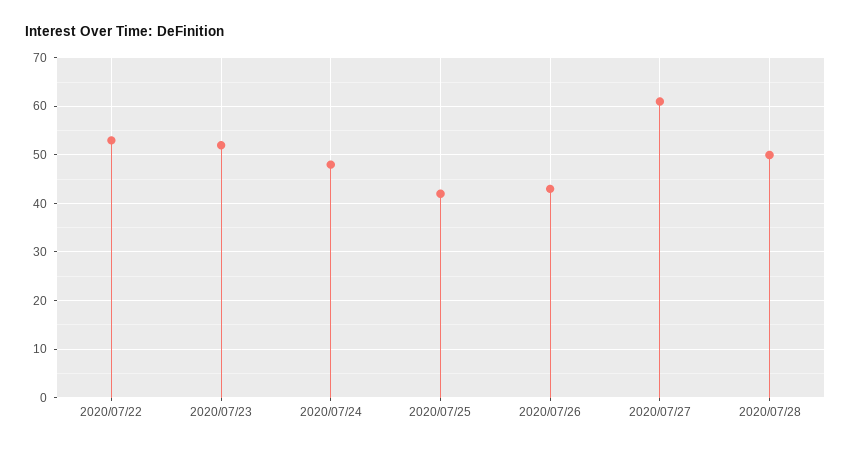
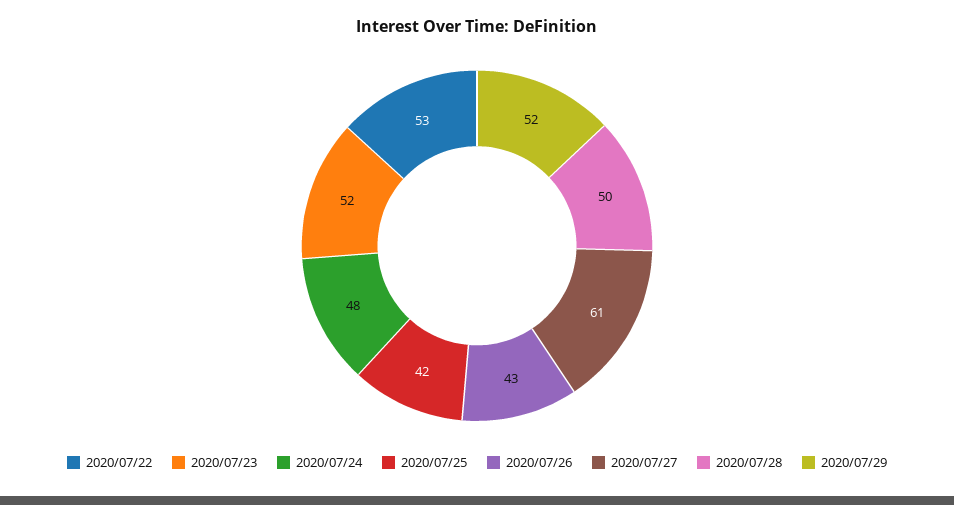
2020/07/29: none -> 52

